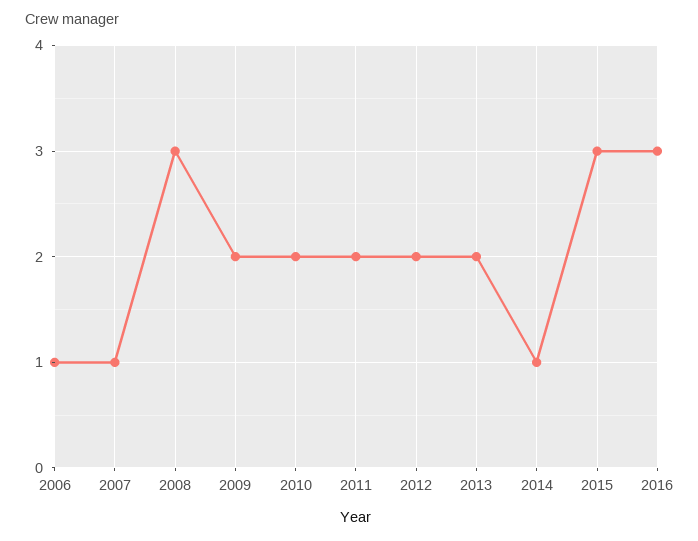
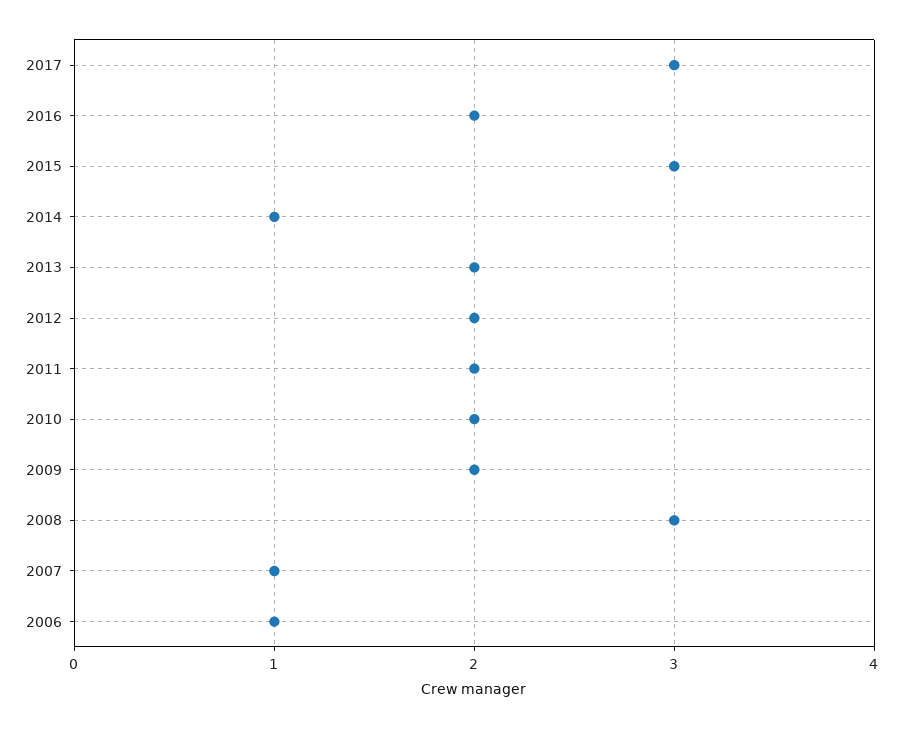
2016: 3 -> 2
2017: none -> 3

